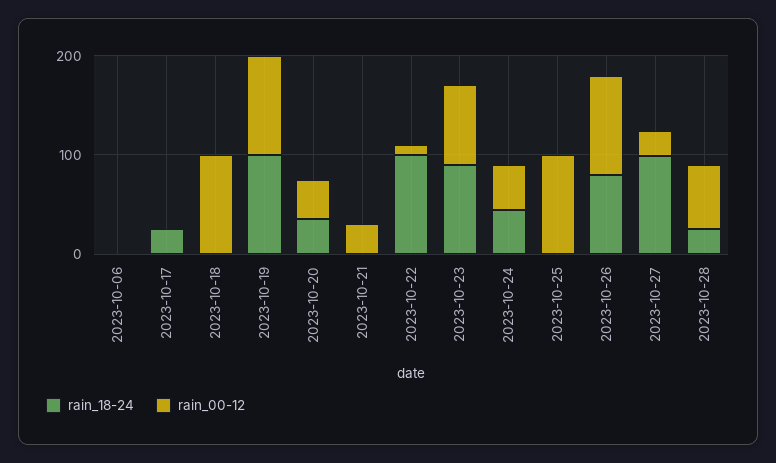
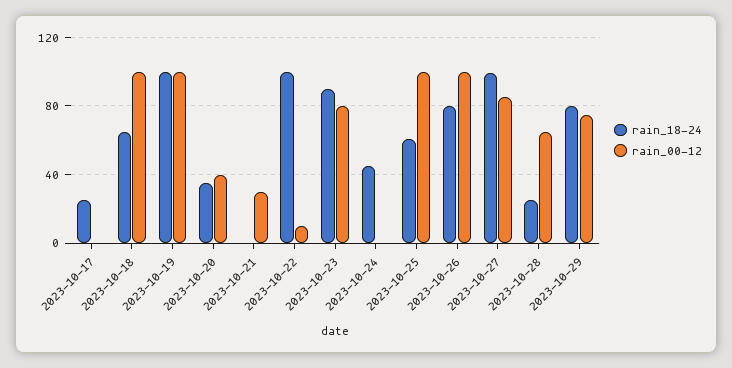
rain_18-24, 2023-10-06: 0 -> none
rain_00-12, 2023-10-06: 0 -> none
rain_18-24, 2023-10-18: 0 -> 65
rain_00-12, 2023-10-24: 40 -> 0
rain_18-24, 2023-10-25: 0 -> 60
rain_00-12, 2023-10-27: 20 -> 85
rain_18-24, 2023-10-29: none -> 80
rain_00-12, 2023-10-29: none -> 75

